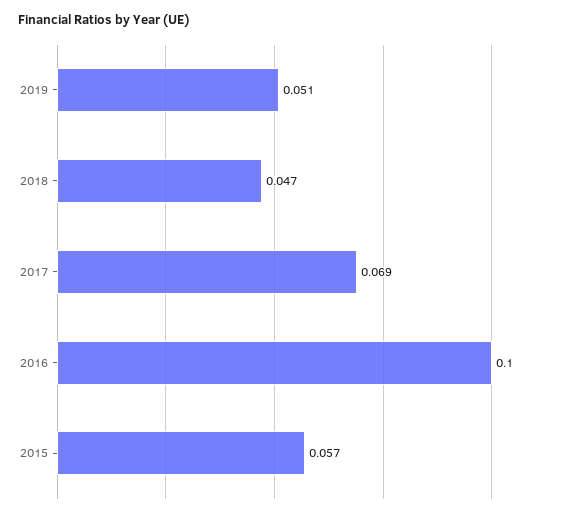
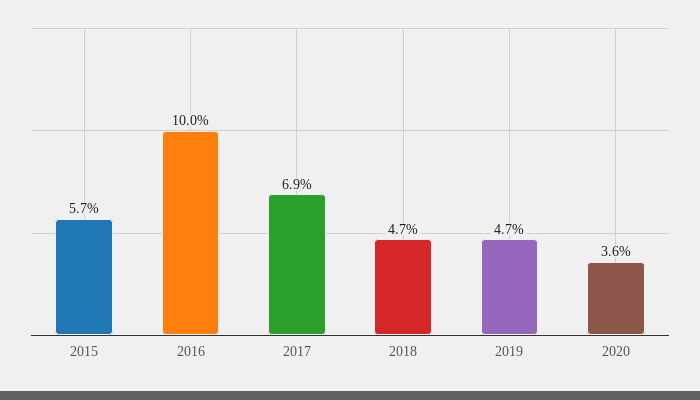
2019: 0.051 -> 0.047
2020: none -> 0.036

